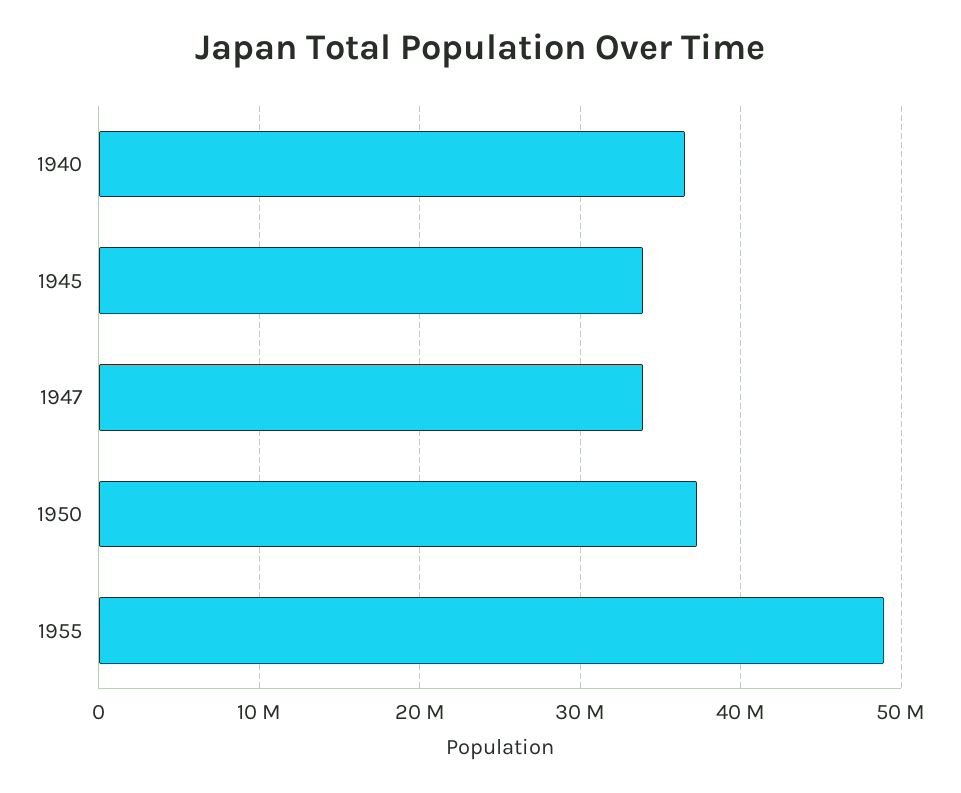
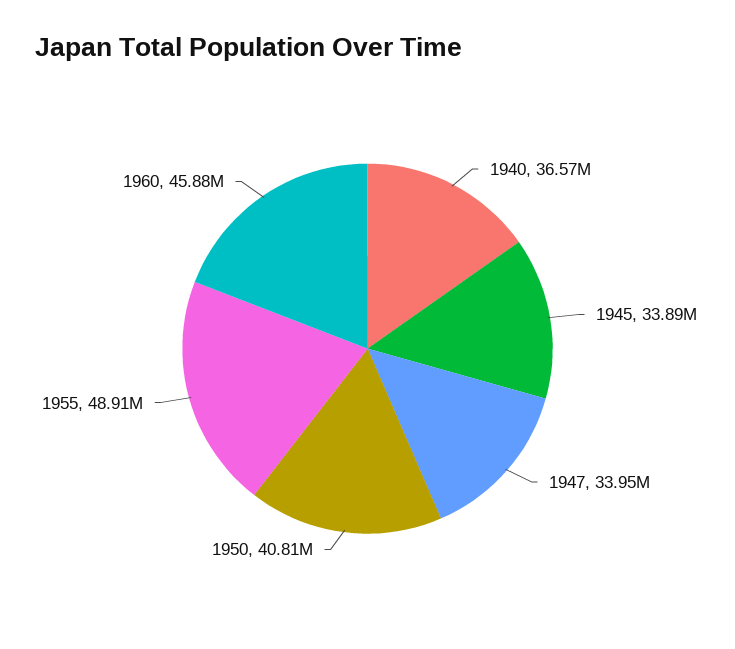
1950: 37000000 -> 40810000
1960: none -> 45880000

